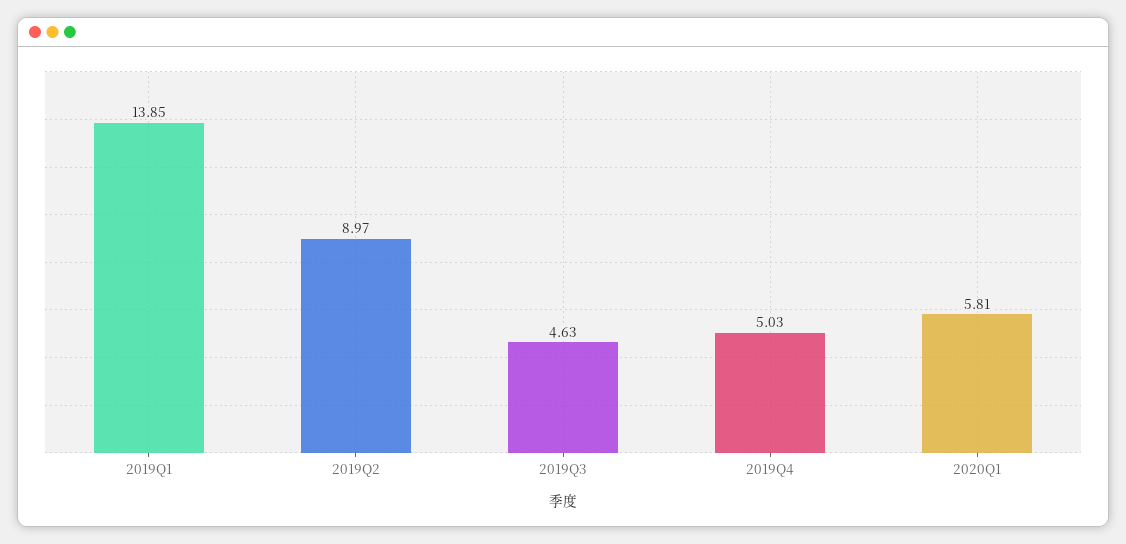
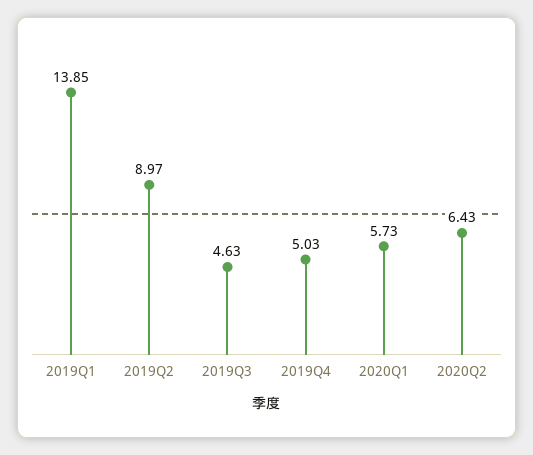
2020Q1: 5.81 -> 5.73
2020Q2: none -> 6.43

